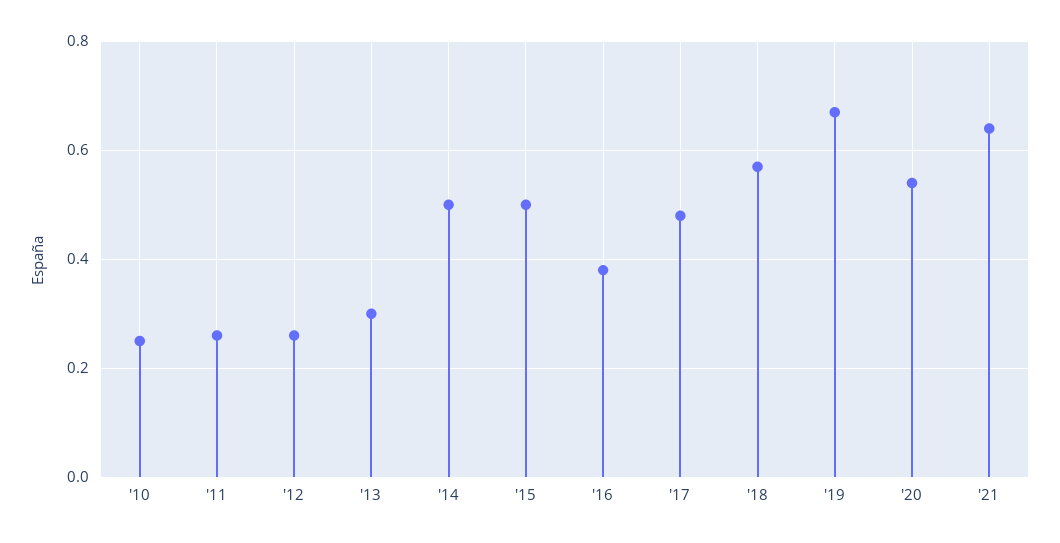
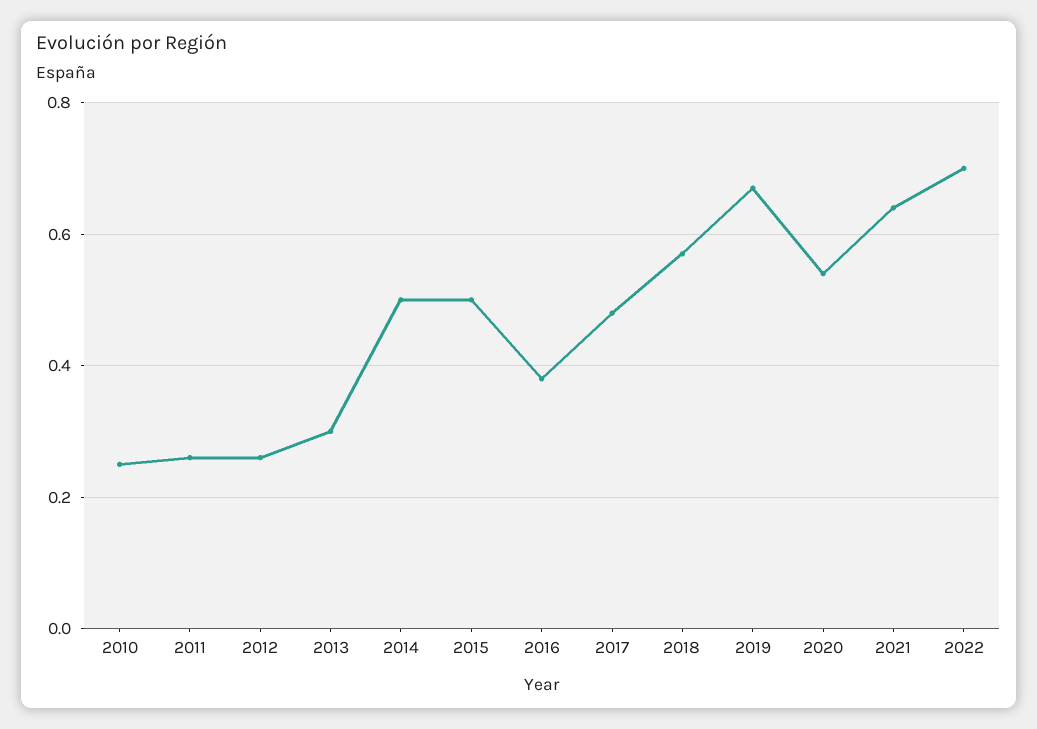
2022: none -> 0.7

